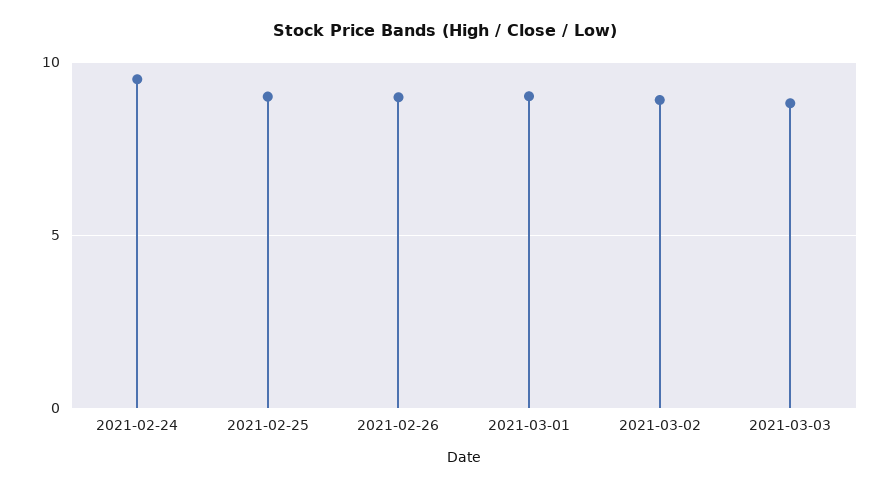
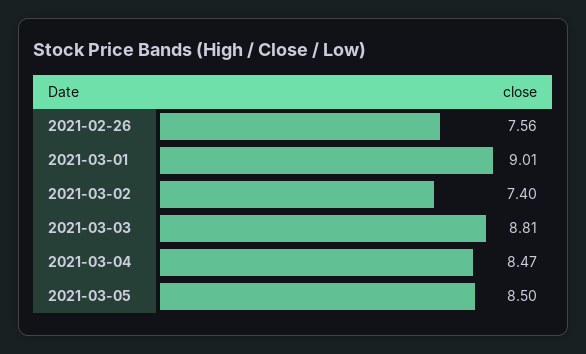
2021-02-24: 9.5 -> none
2021-02-25: 9 -> none
2021-02-26: 9 -> 7.56
2021-03-02: 9 -> 7.4
2021-03-04: none -> 8.47
2021-03-05: none -> 8.5

